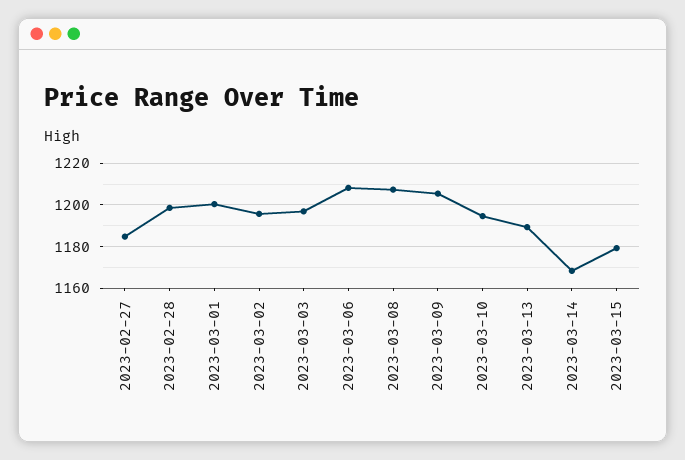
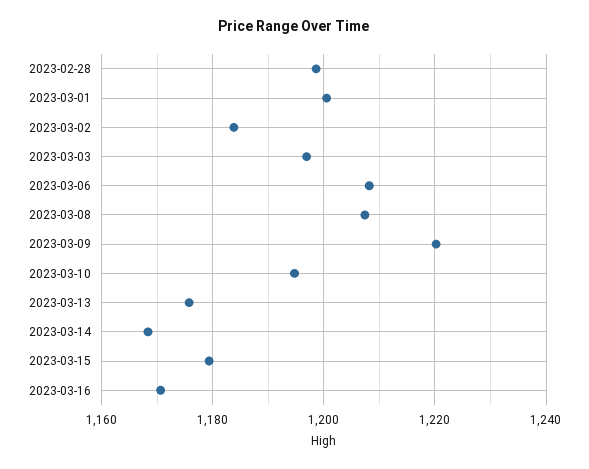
2023-02-27: 1185 -> none
2023-03-02: 1195 -> 1184
2023-03-09: 1205 -> 1220
2023-03-13: 1190 -> 1176
2023-03-16: none -> 1170

